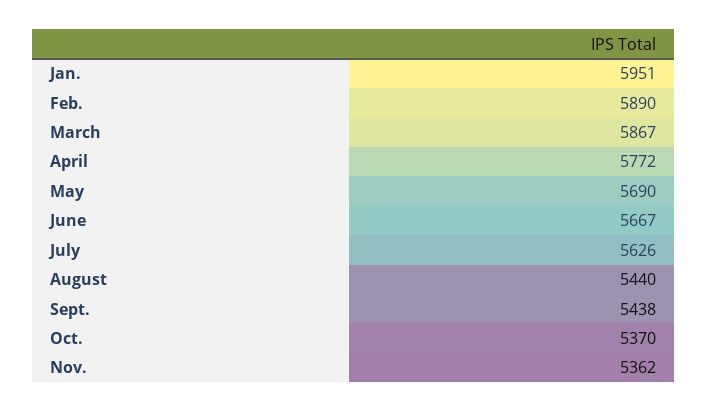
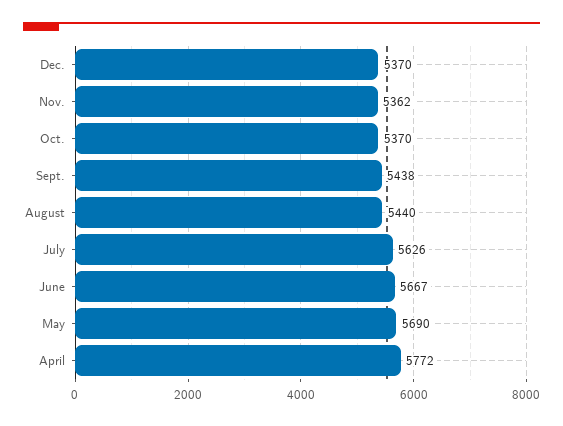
Jan.: 5951 -> none
Feb.: 5890 -> none
March: 5867 -> none
Dec.: none -> 5370

